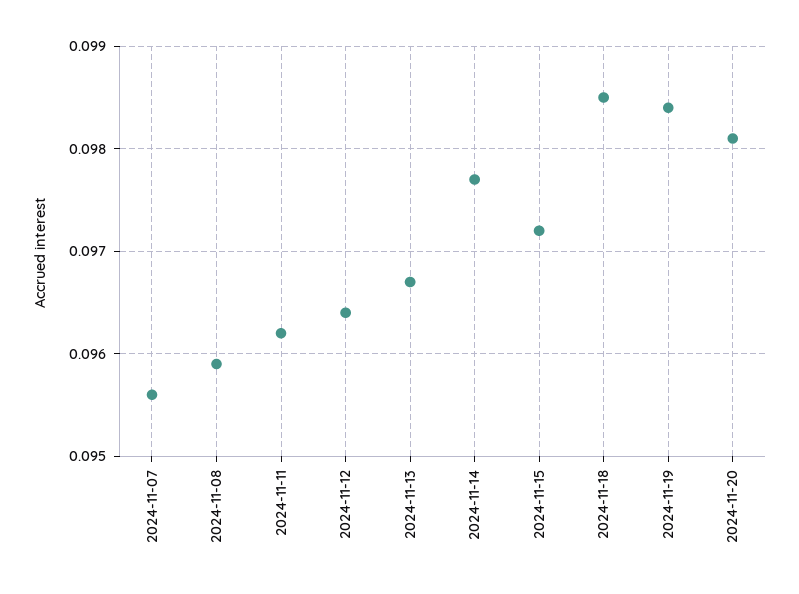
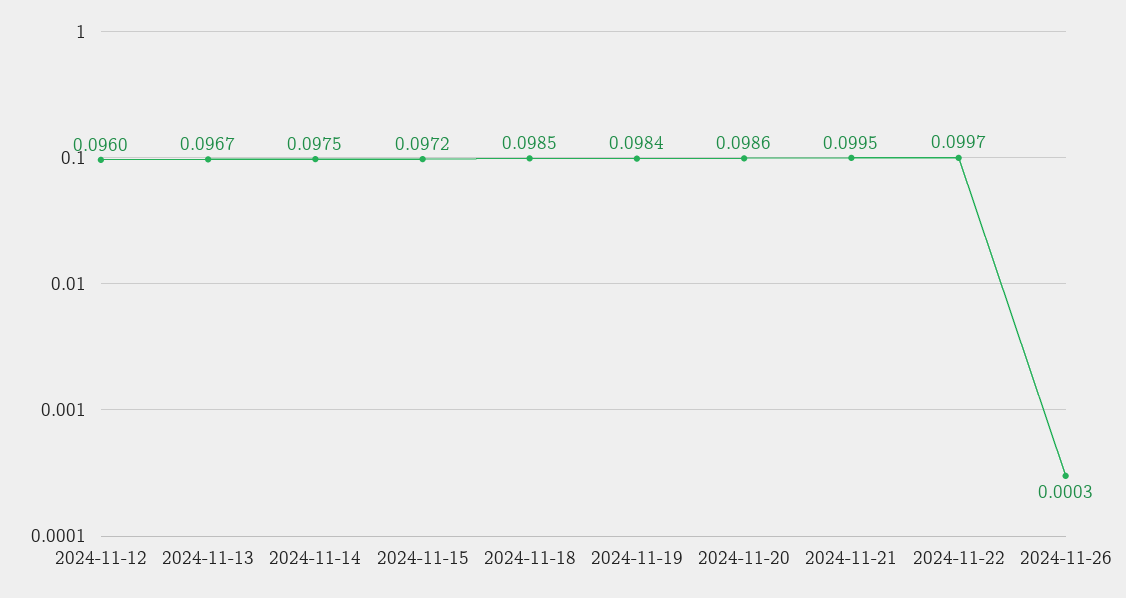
2024-11-07: 0.0956 -> none
2024-11-08: 0.0959 -> none
2024-11-11: 0.0962 -> none
2024-11-12: 0.0964 -> 0.096
2024-11-14: 0.0977 -> 0.0975
2024-11-20: 0.0981 -> 0.0986
2024-11-21: none -> 0.0995
2024-11-22: none -> 0.0997
2024-11-26: none -> 0.0003

